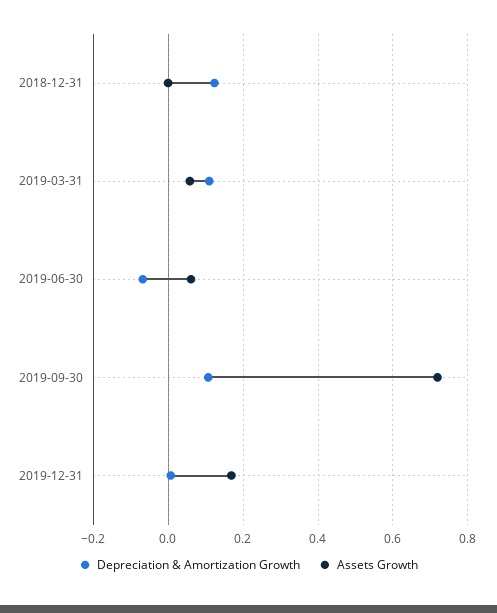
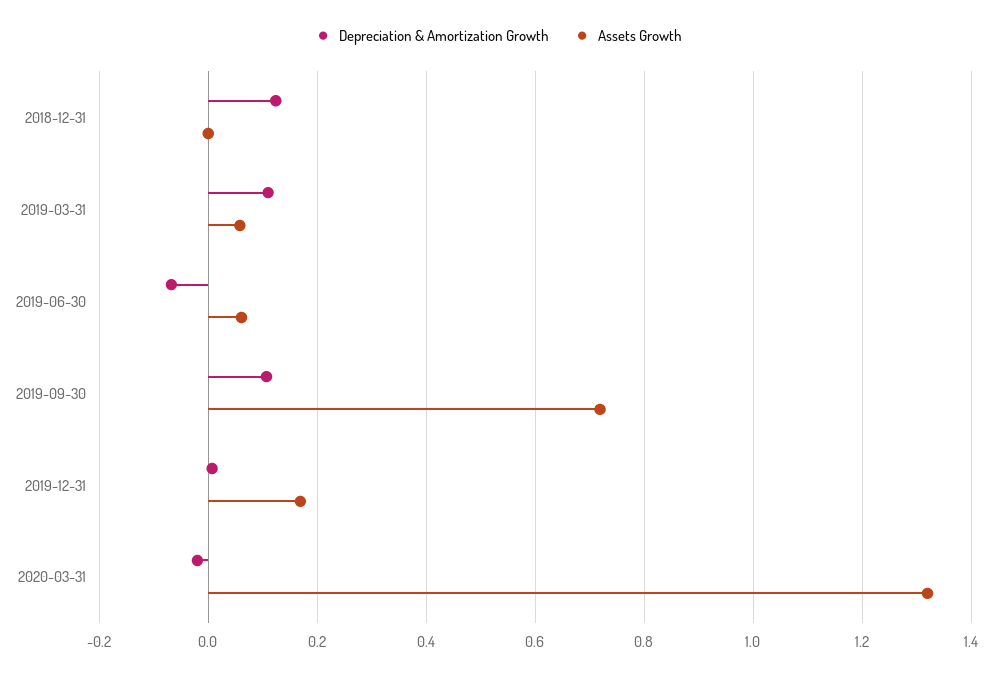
Depreciation & Amortization Growth, 2020-03-31: none -> -0.02
Assets Growth, 2020-03-31: none -> 1.32

